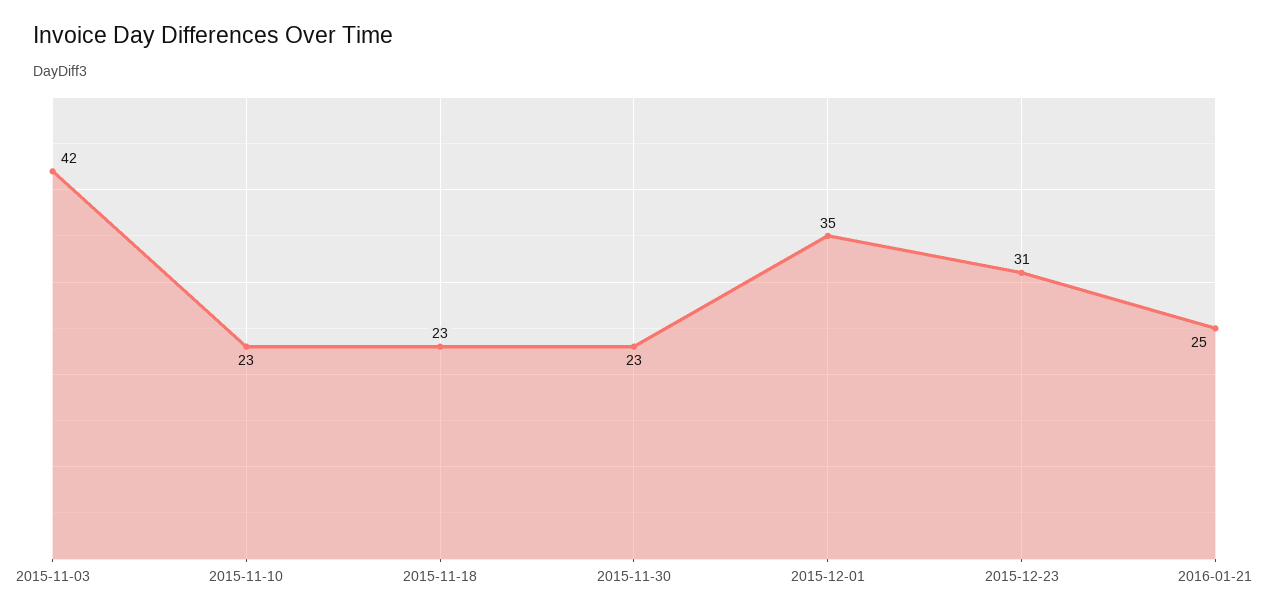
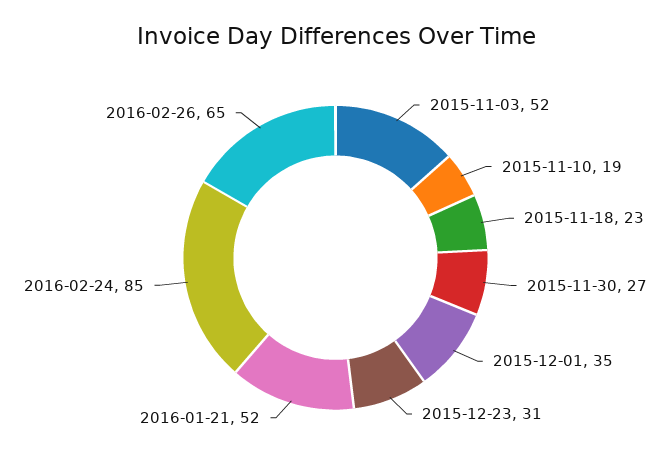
2015-11-03: 42 -> 52
2015-11-10: 23 -> 19
2015-11-30: 23 -> 27
2016-01-21: 25 -> 52
2016-02-24: none -> 85
2016-02-26: none -> 65

